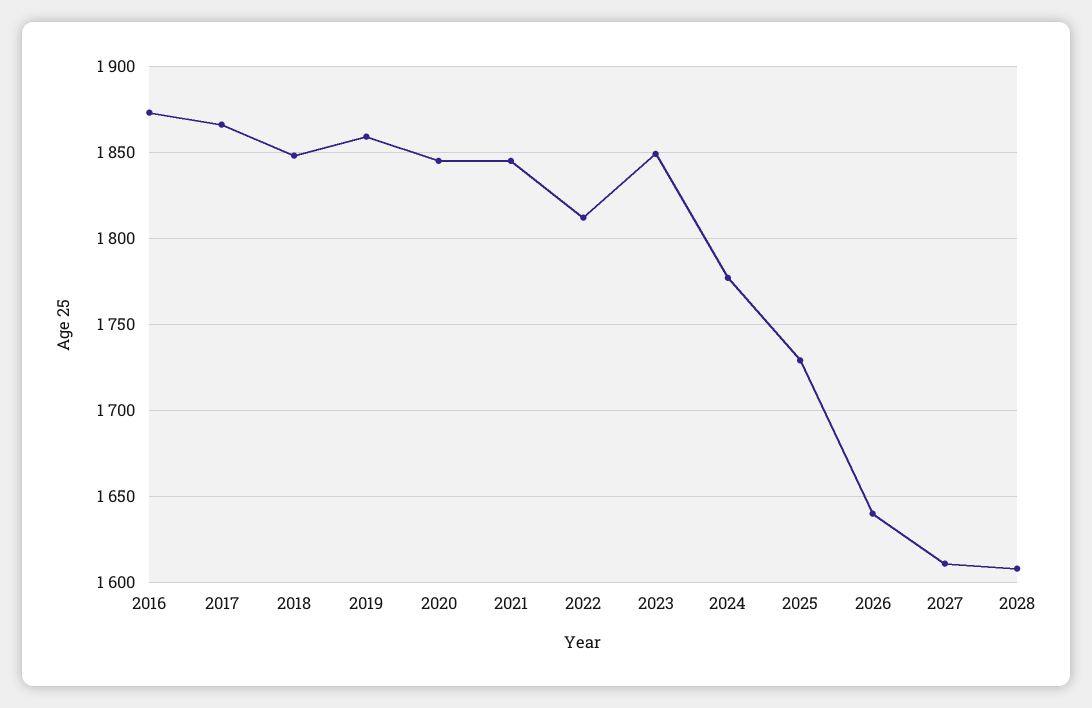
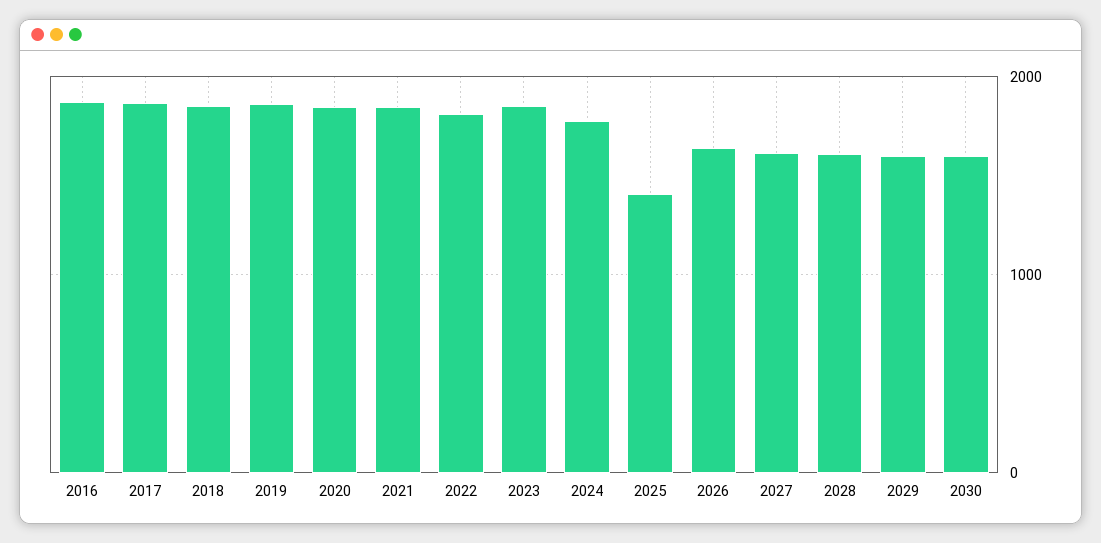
2025: 1730 -> 1400
2029: none -> 1600
2030: none -> 1600

